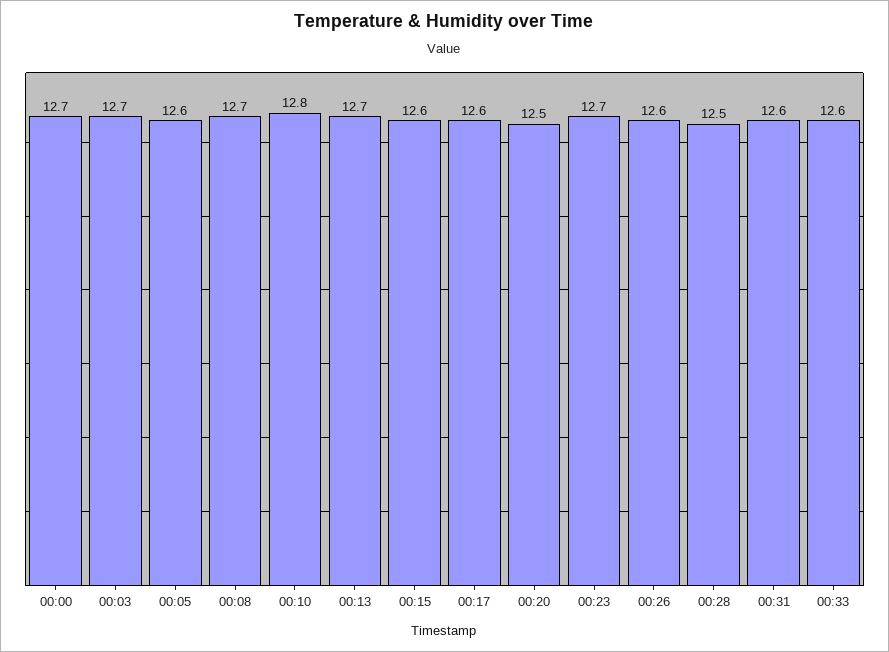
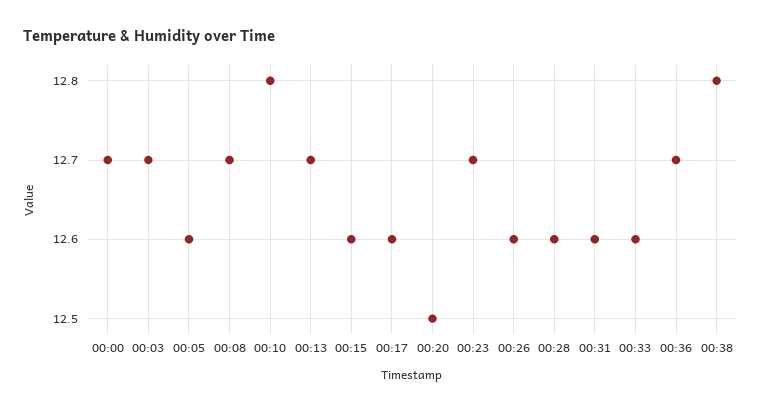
00:28: 12.5 -> 12.6
00:36: none -> 12.7
00:38: none -> 12.8

